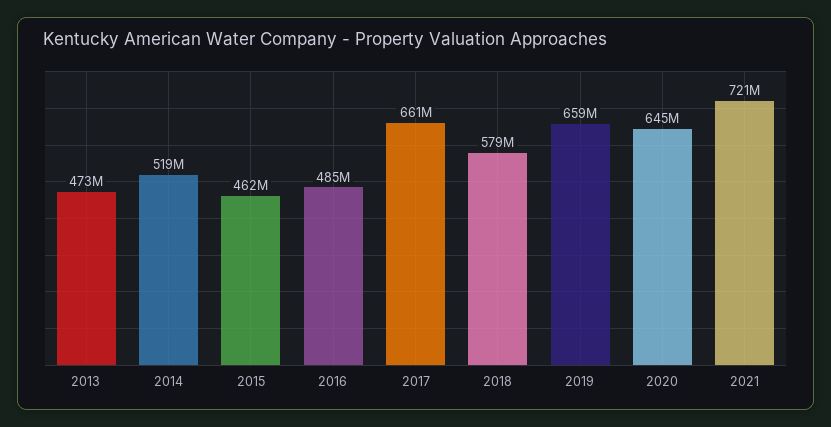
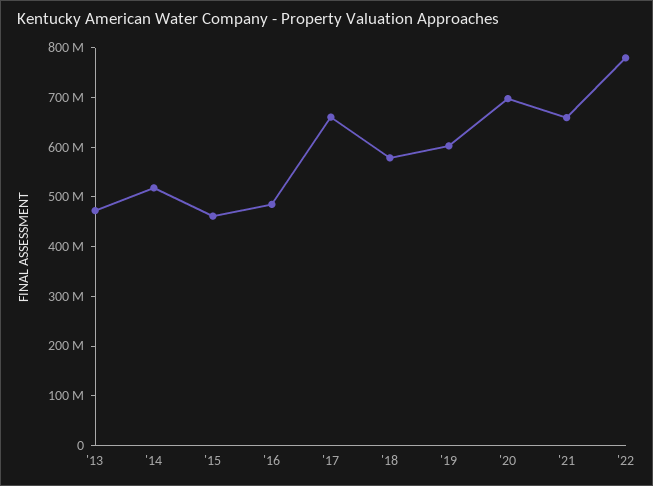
2019: 659000000 -> 600000000
2020: 645000000 -> 700000000
2021: 721000000 -> 660000000
'22: none -> 780000000

